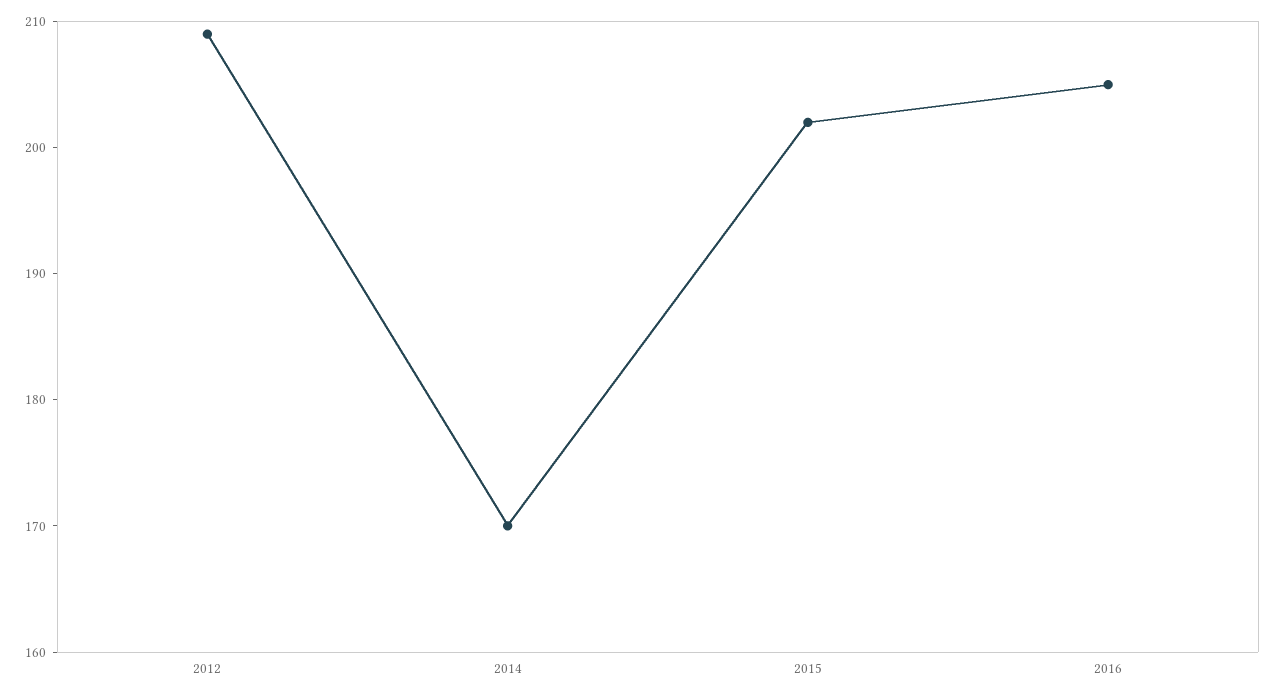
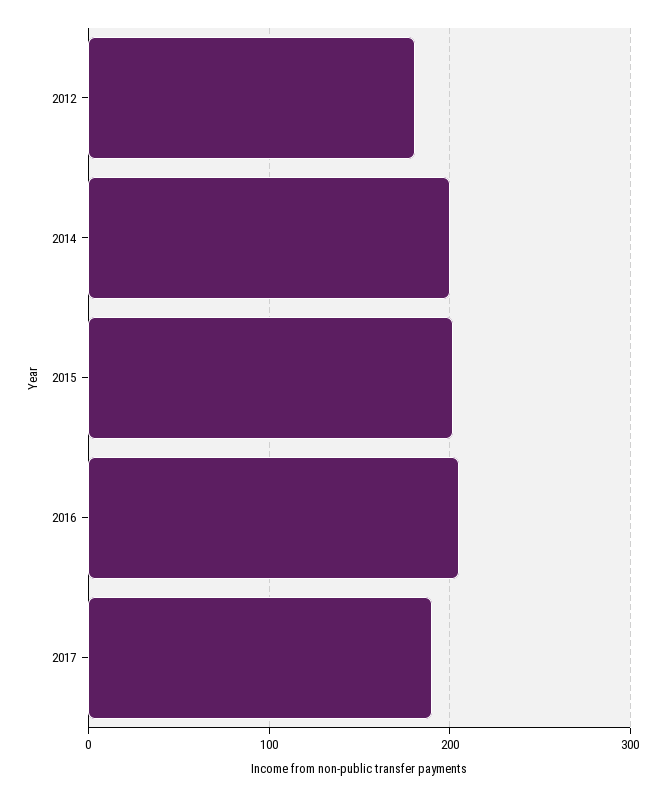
2012: 209 -> 180
2014: 170 -> 200
2017: none -> 190

